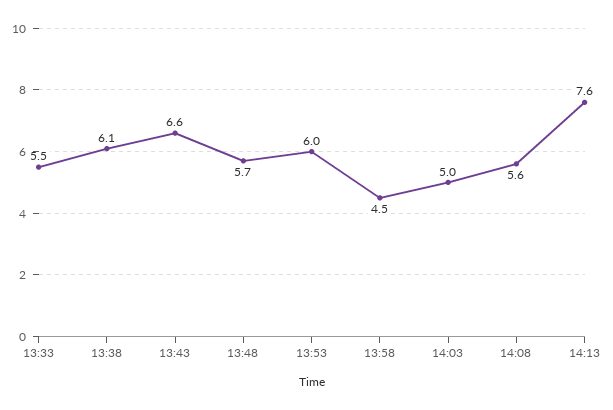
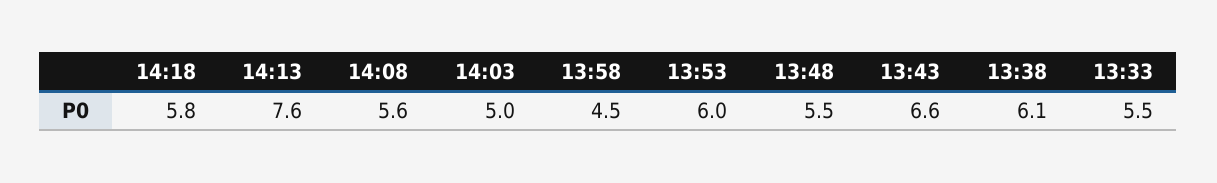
13:48: 5.7 -> 5.5
14:18: none -> 5.8

